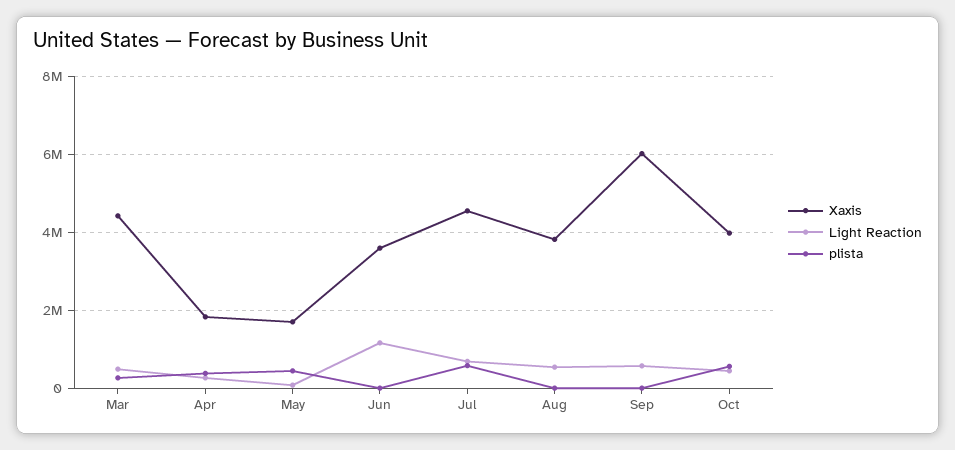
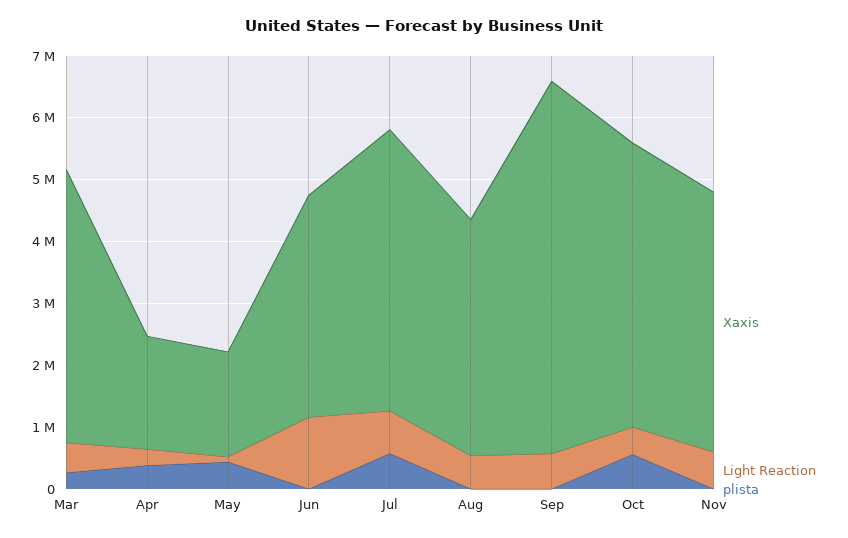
Xaxis, Oct: 4000000 -> 4600000
Xaxis, Nov: none -> 4200000
Light Reaction, Nov: none -> 600000
plista, Nov: none -> 0

